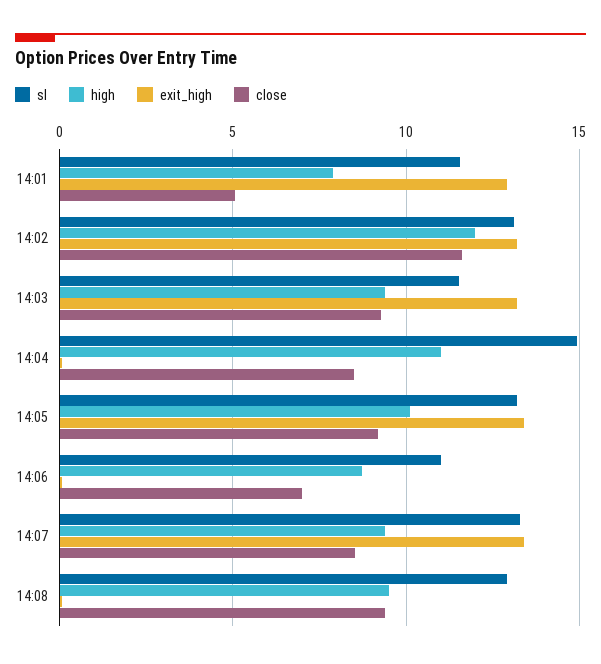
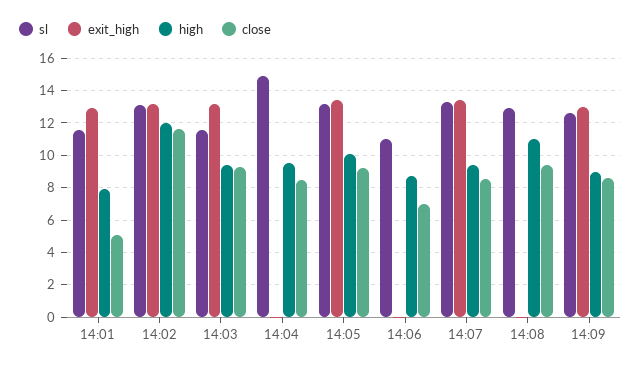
high, 14:04: 11 -> 9.5
high, 14:08: 9.5 -> 11
sl, 14:09: none -> 12.5
exit_high, 14:09: none -> 13
high, 14:09: none -> 9
close, 14:09: none -> 8.5

